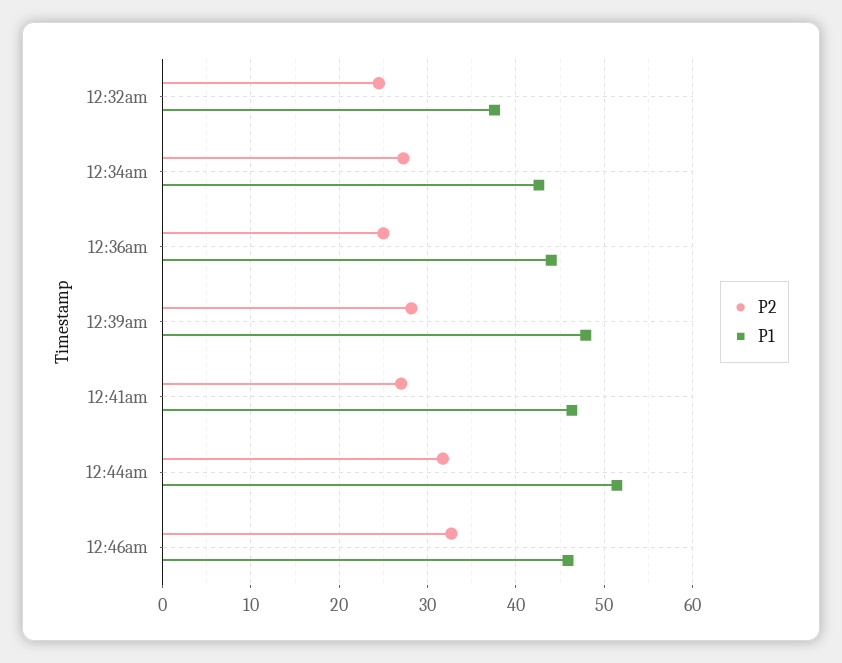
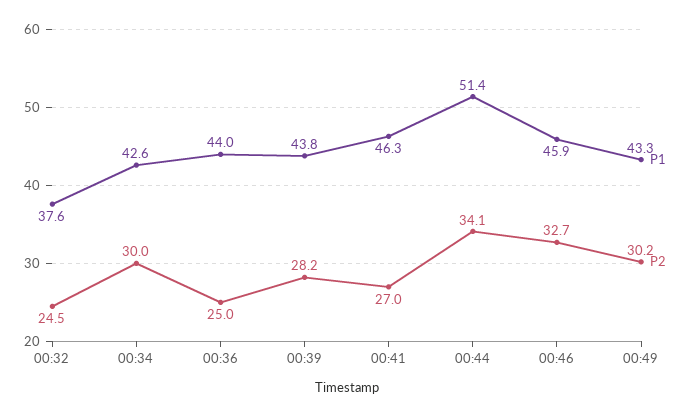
P2, 12:34am: 27 -> 30
P1, 12:39am: 48 -> 43.8
P2, 12:44am: 32 -> 34.1
P1, 00:49: none -> 43.3
P2, 00:49: none -> 30.2

